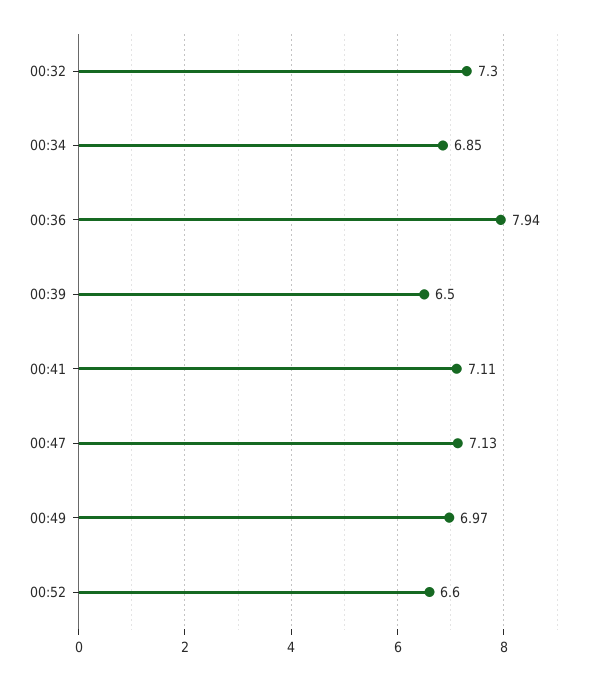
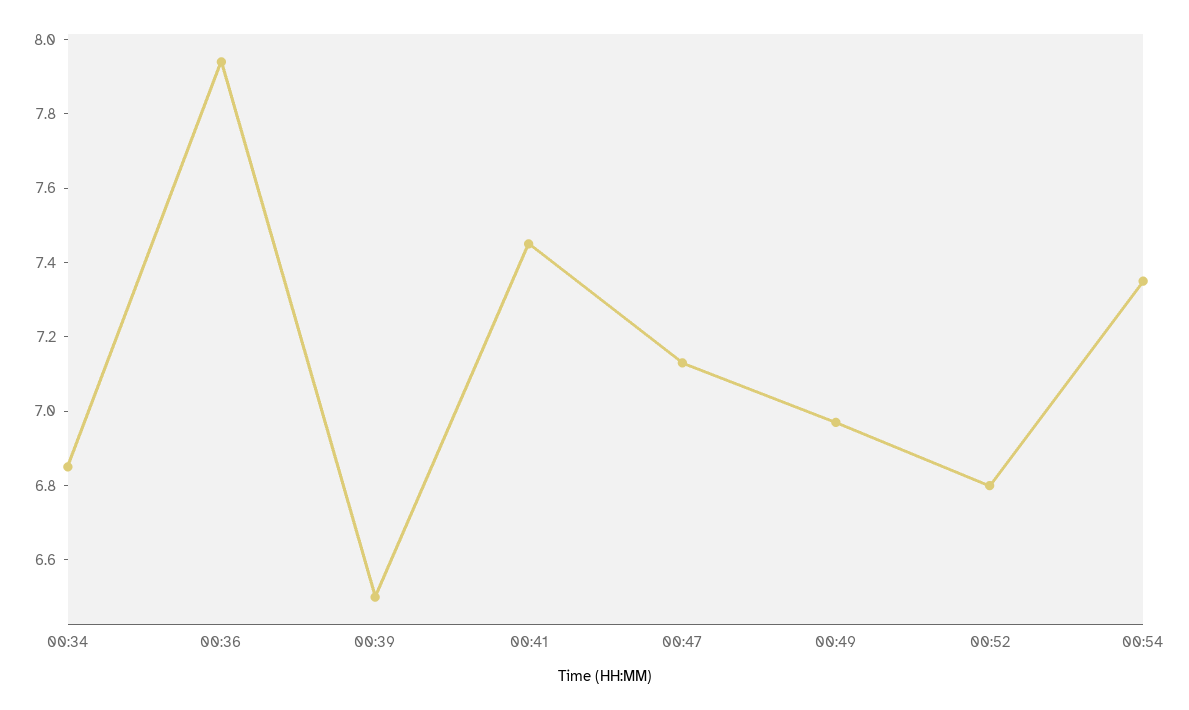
00:32: 7.3 -> none
00:41: 7.11 -> 7.45
00:52: 6.6 -> 6.8
00:54: none -> 7.35

